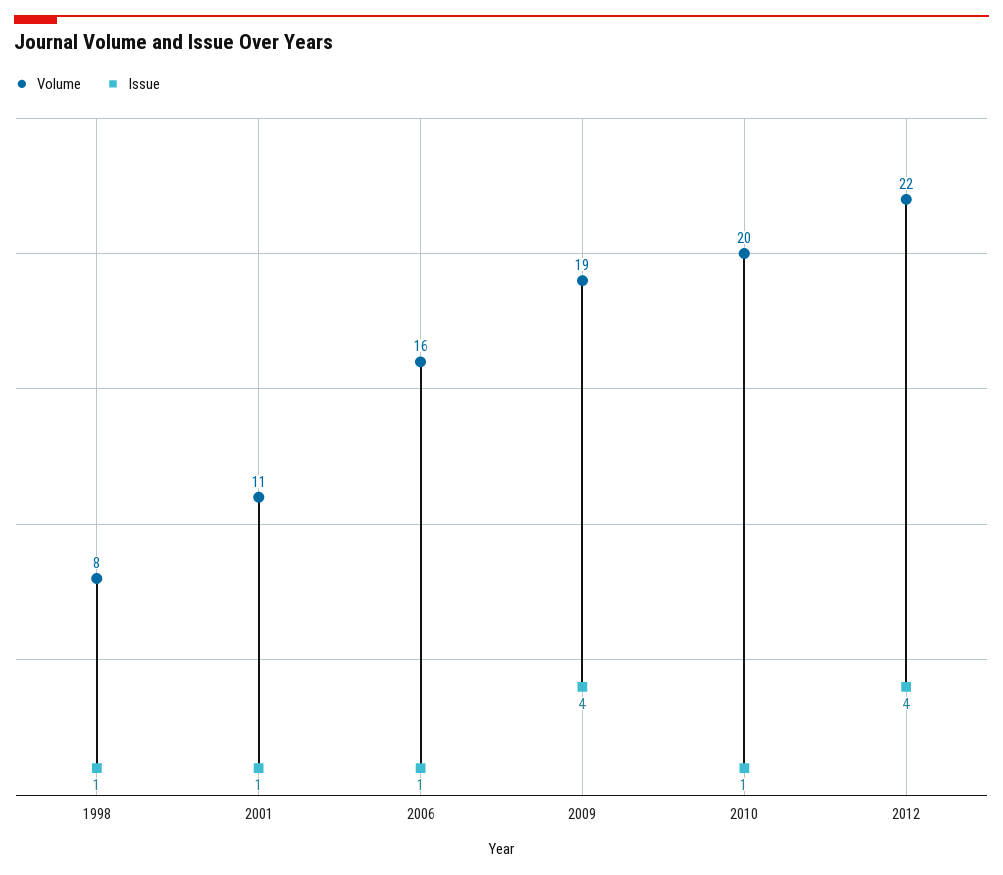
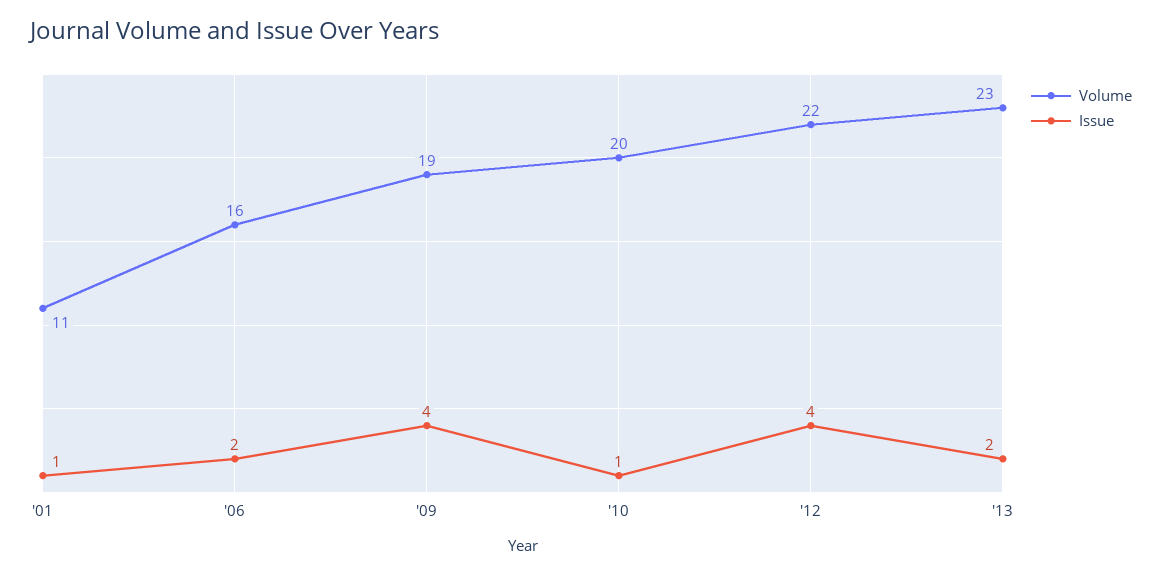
Volume, 1998: 8 -> none
Issue, 1998: 1 -> none
Issue, 2006: 1 -> 2
Volume, '13: none -> 23
Issue, '13: none -> 2

